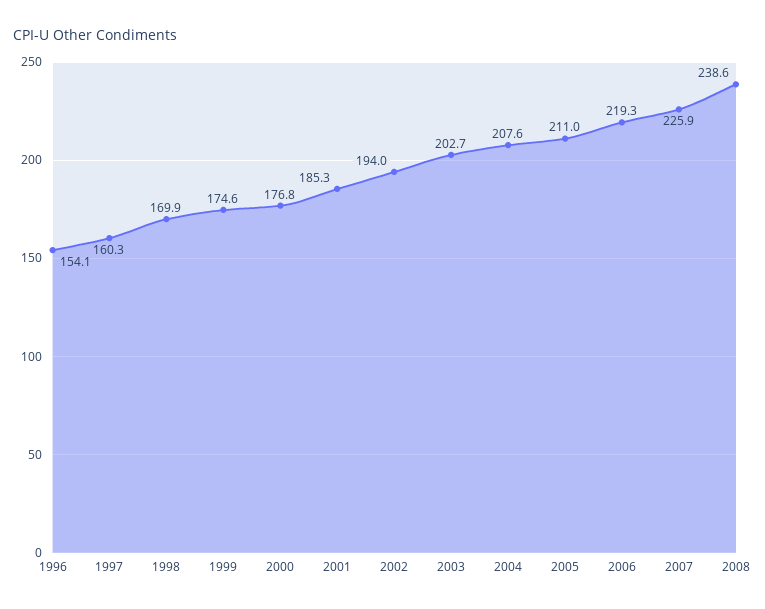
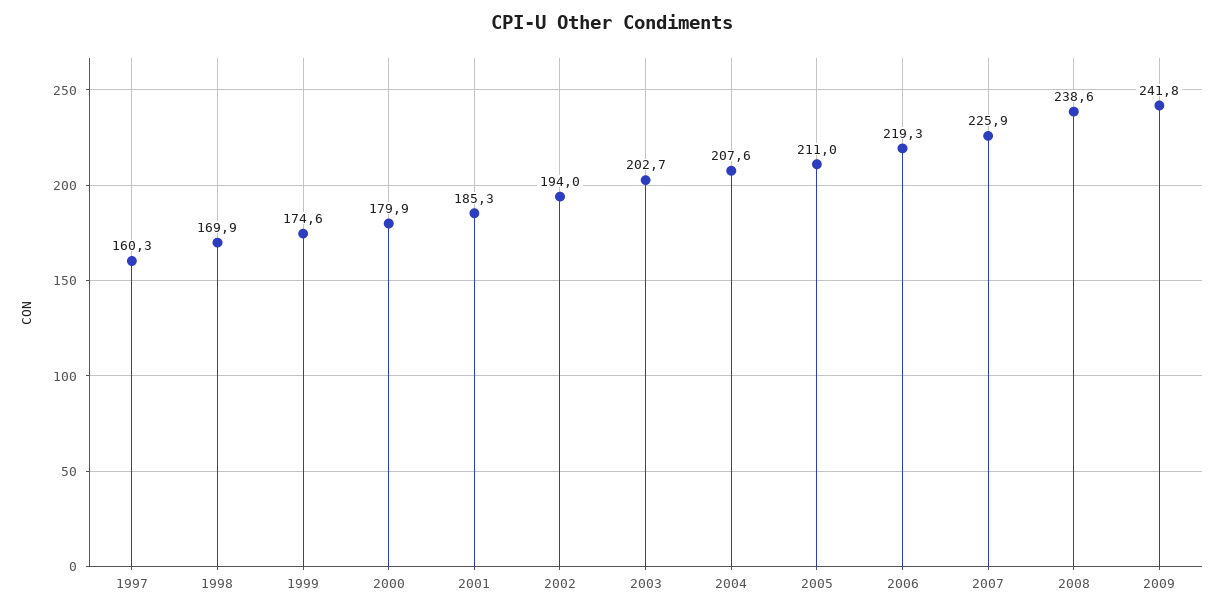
1996: 154.1 -> none
2000: 176.8 -> 179.9
2009: none -> 241.8

